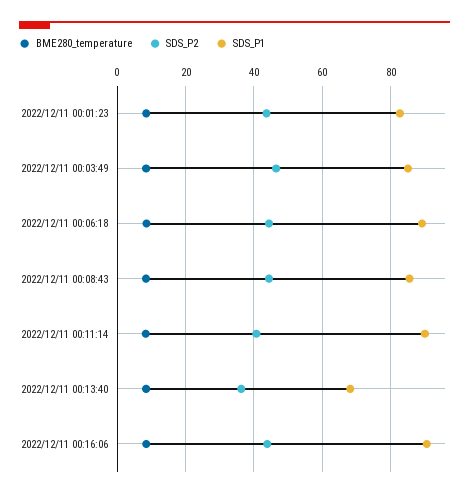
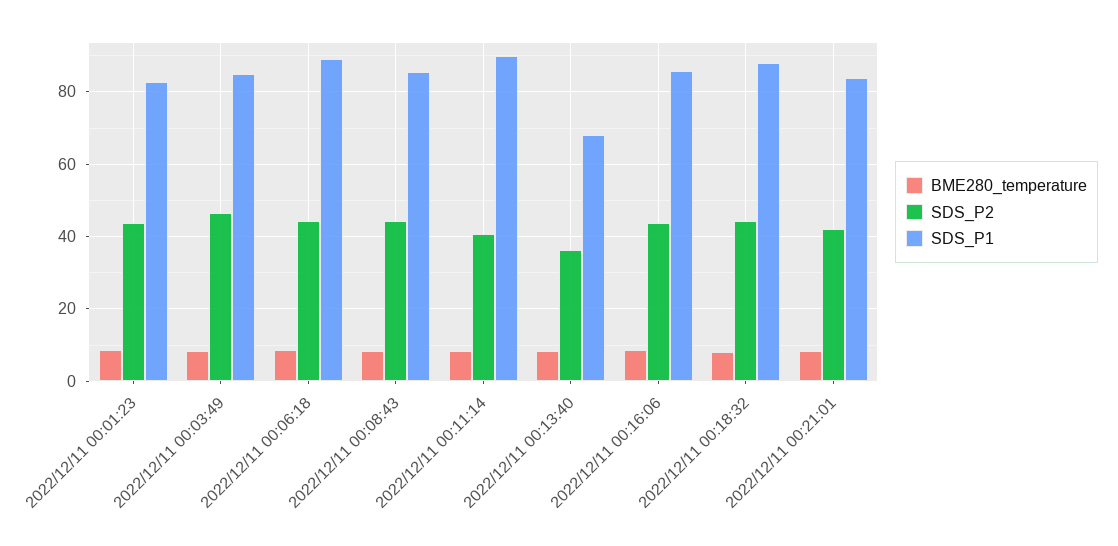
SDS_P1, 2022/12/11 00:16:06: 90 -> 86
BME280_temperature, 2022/12/11 00:18:32: none -> 8
SDS_P2, 2022/12/11 00:18:32: none -> 44
SDS_P1, 2022/12/11 00:18:32: none -> 88
BME280_temperature, 2022/12/11 00:21:01: none -> 8
SDS_P2, 2022/12/11 00:21:01: none -> 42
SDS_P1, 2022/12/11 00:21:01: none -> 84

